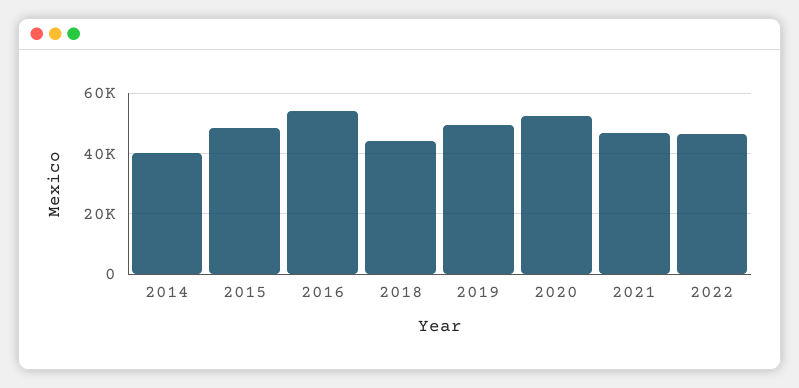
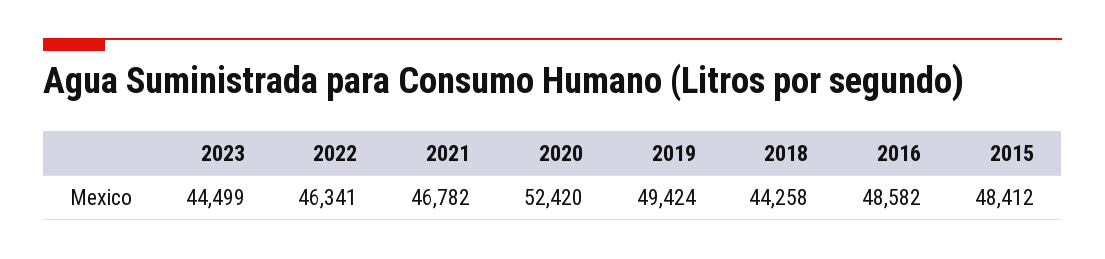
2014: 40000 -> none
2016: 54000 -> 48582
2023: none -> 44499

